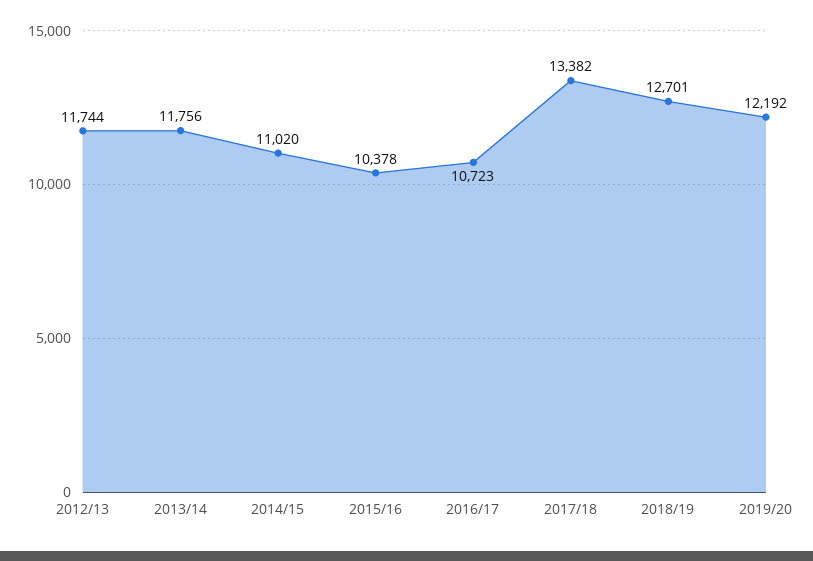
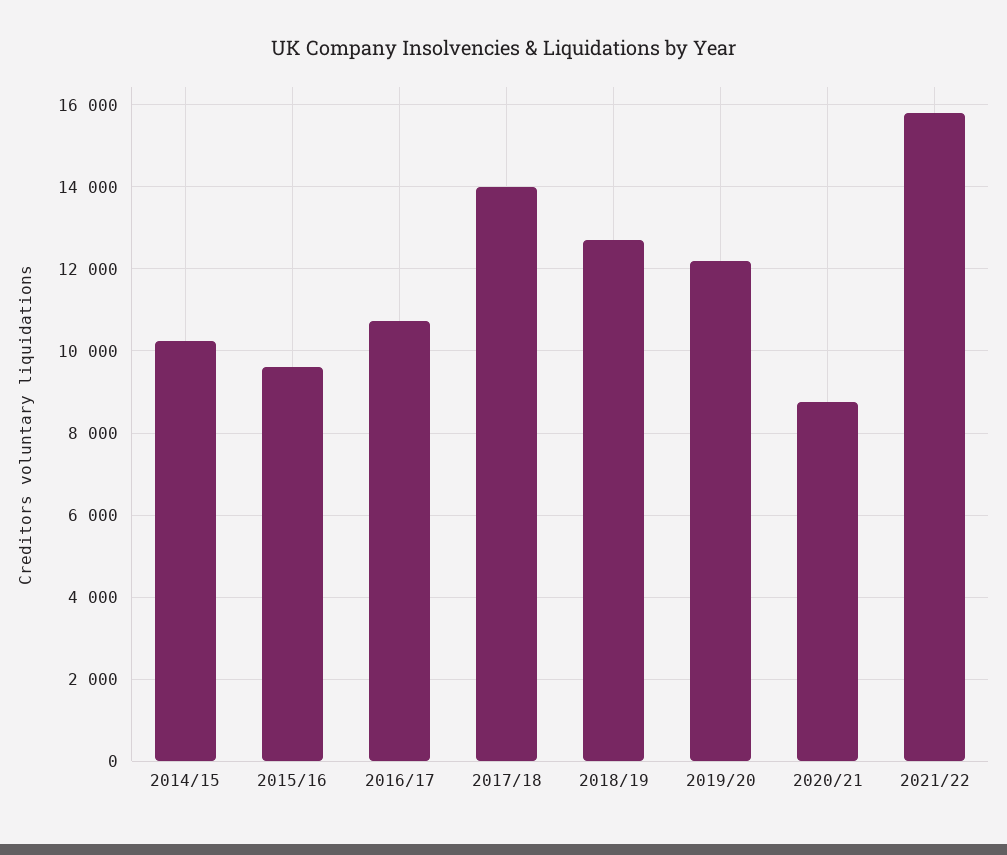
2012/13: 11744 -> none
2013/14: 11756 -> none
2014/15: 11020 -> 10200
2015/16: 10378 -> 9600
2017/18: 13382 -> 14000
2020/21: none -> 8800
2021/22: none -> 15800

